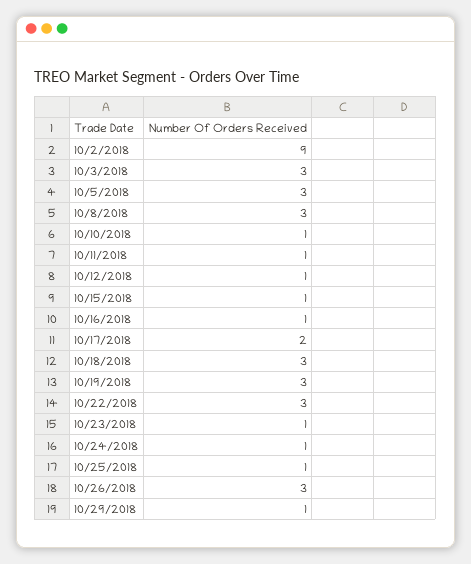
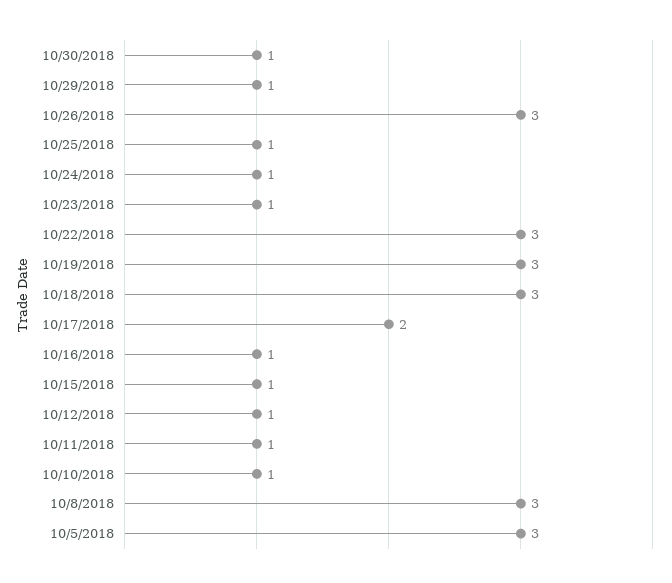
10/2/2018: 9 -> none
10/3/2018: 3 -> none
10/30/2018: none -> 1

